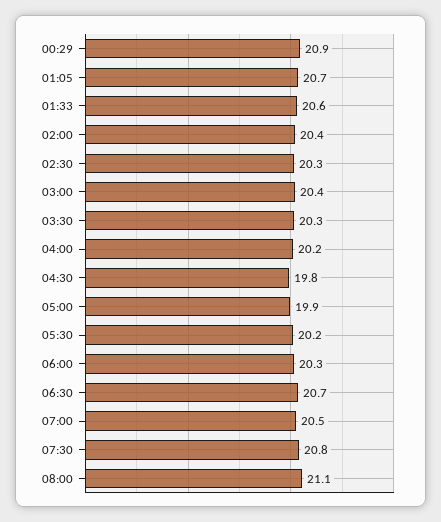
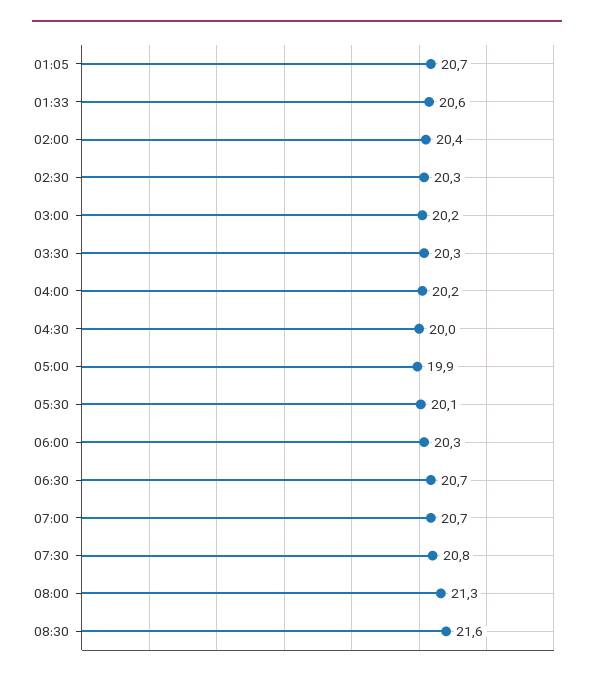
00:29: 20.9 -> none
03:00: 20.4 -> 20.2
04:30: 19.8 -> 20
05:30: 20.2 -> 20.1
07:00: 20.5 -> 20.7
08:00: 21.1 -> 21.3
08:30: none -> 21.6

